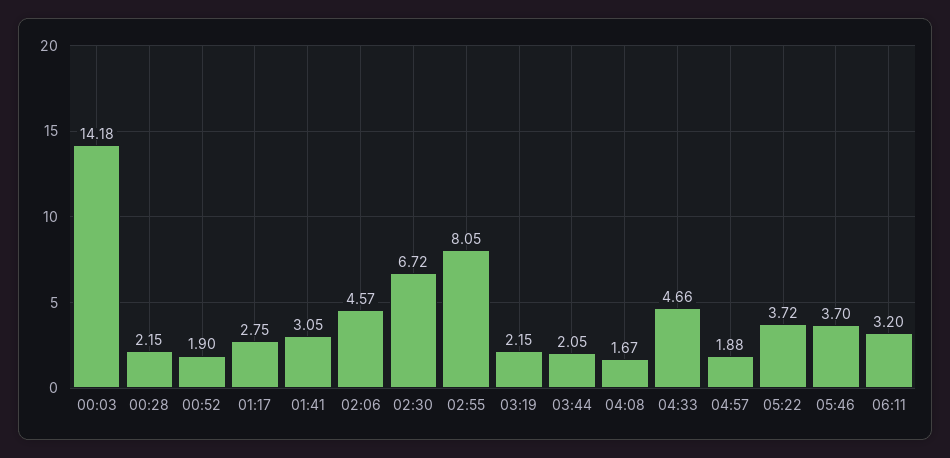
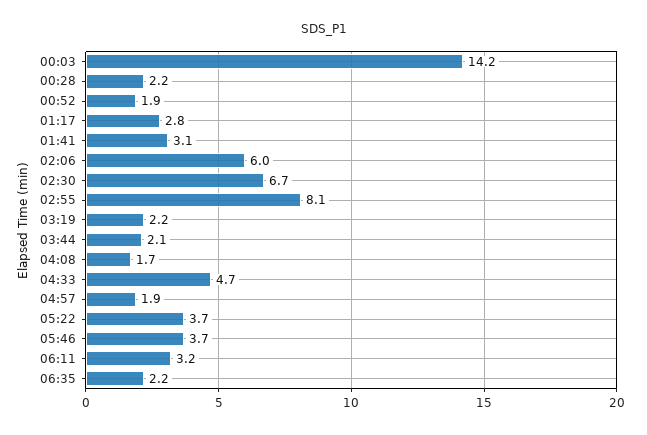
02:06: 4.57 -> 6
06:35: none -> 2.2

